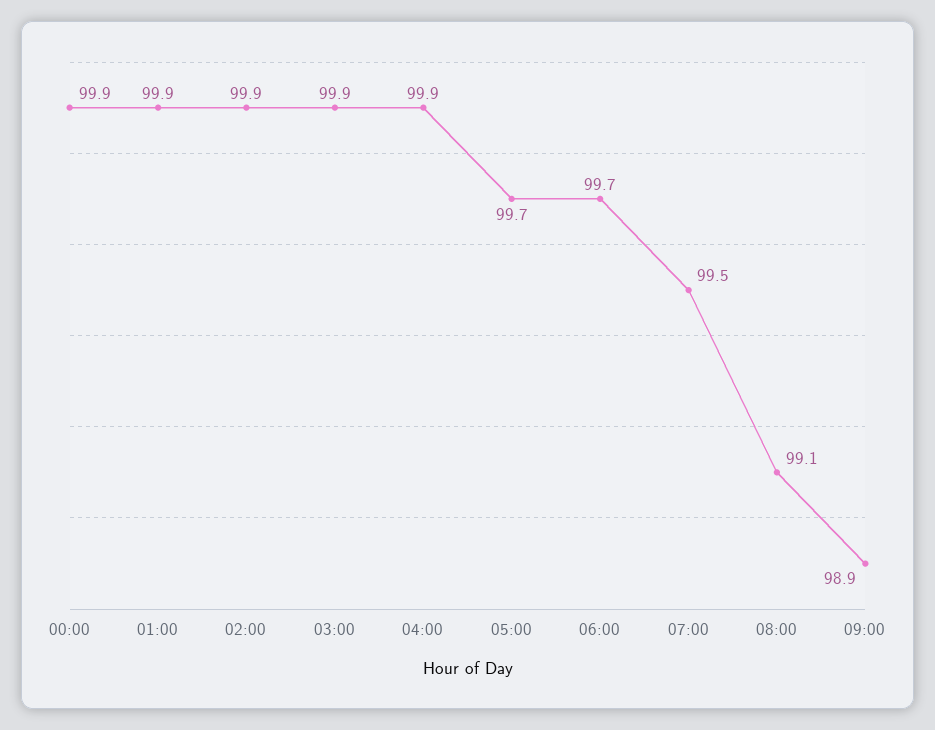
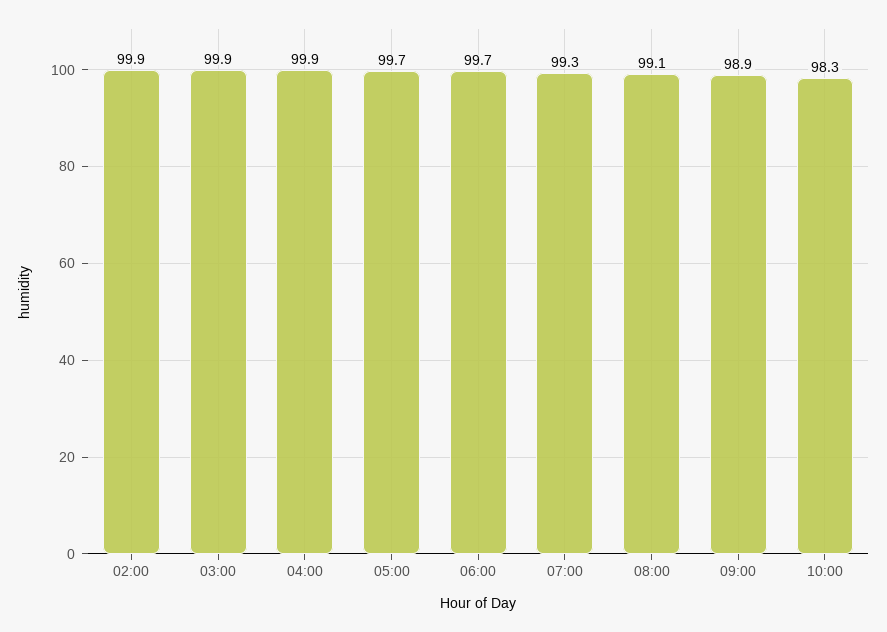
00:00: 99.9 -> none
01:00: 99.9 -> none
07:00: 99.5 -> 99.3
10:00: none -> 98.3

